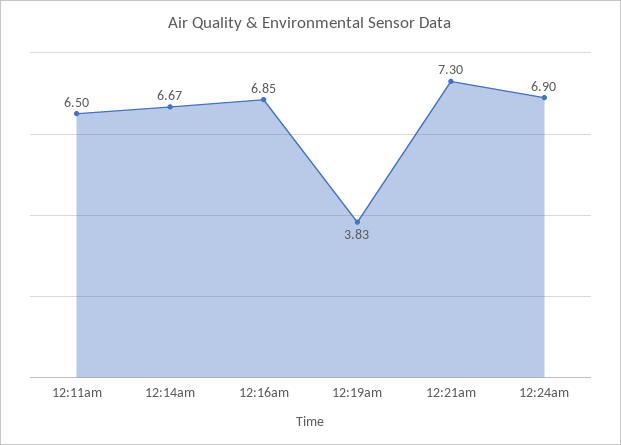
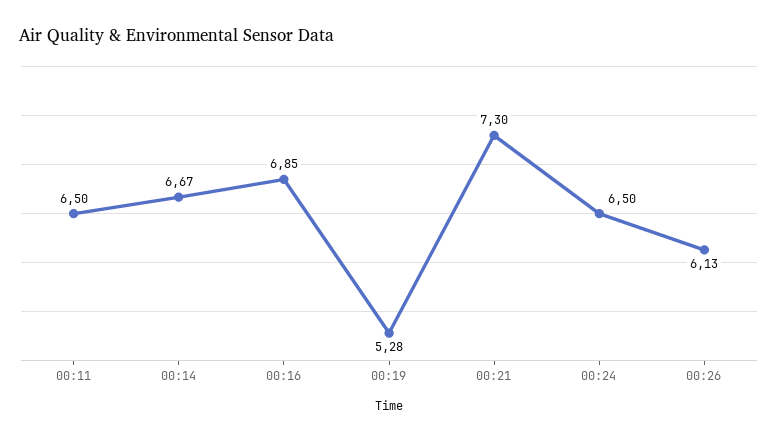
12:19am: 3.83 -> 5.28
12:24am: 6.9 -> 6.5
00:26: none -> 6.13

